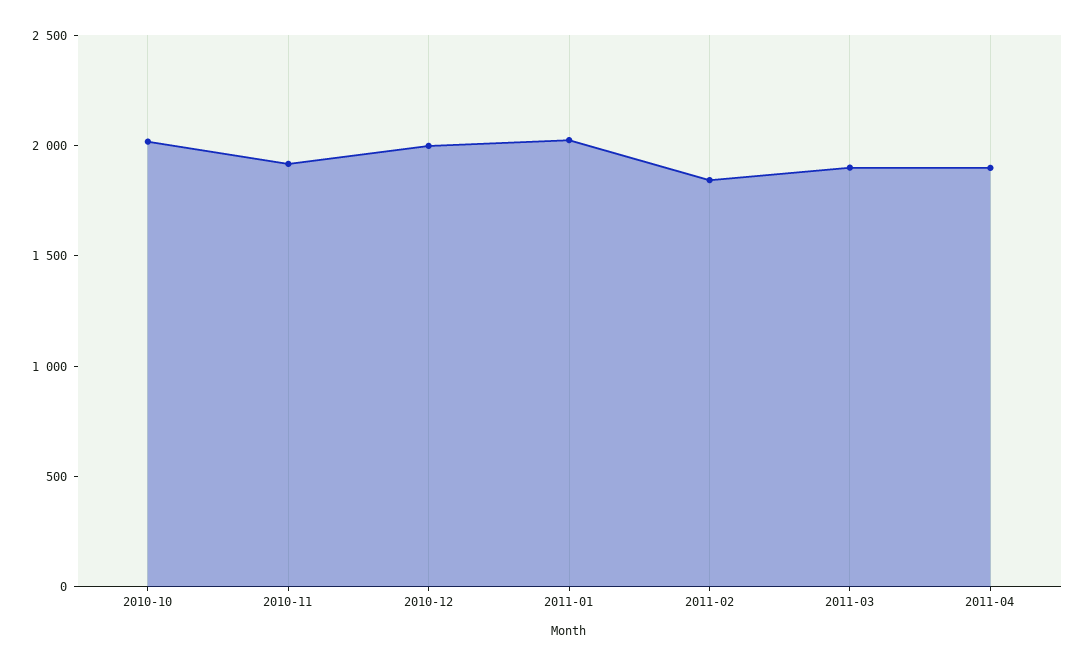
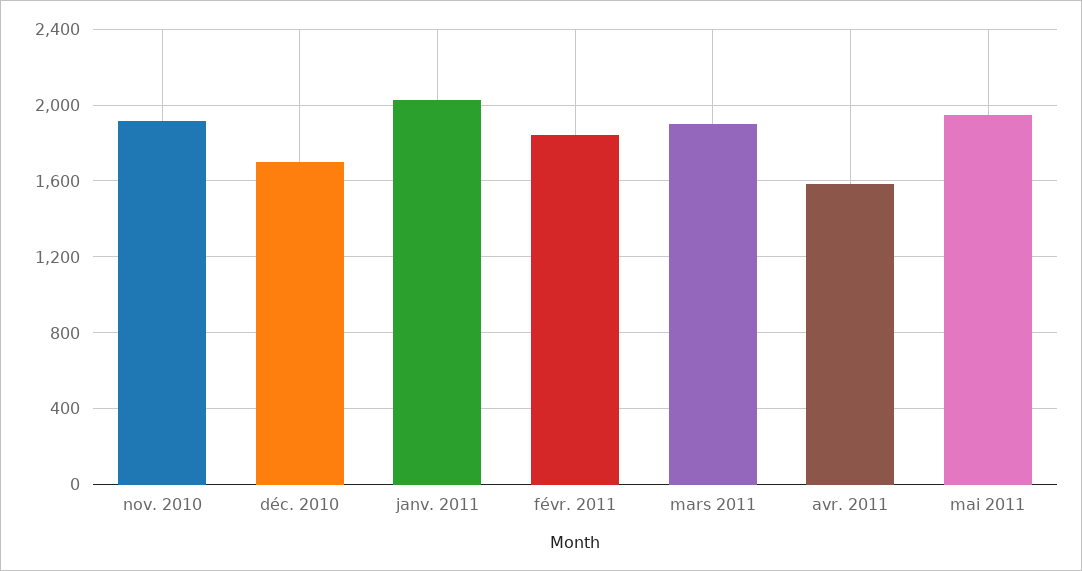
2010-10: 2000 -> none
2010-12: 2000 -> 1700
2011-04: 1900 -> 1600
mai 2011: none -> 1950

